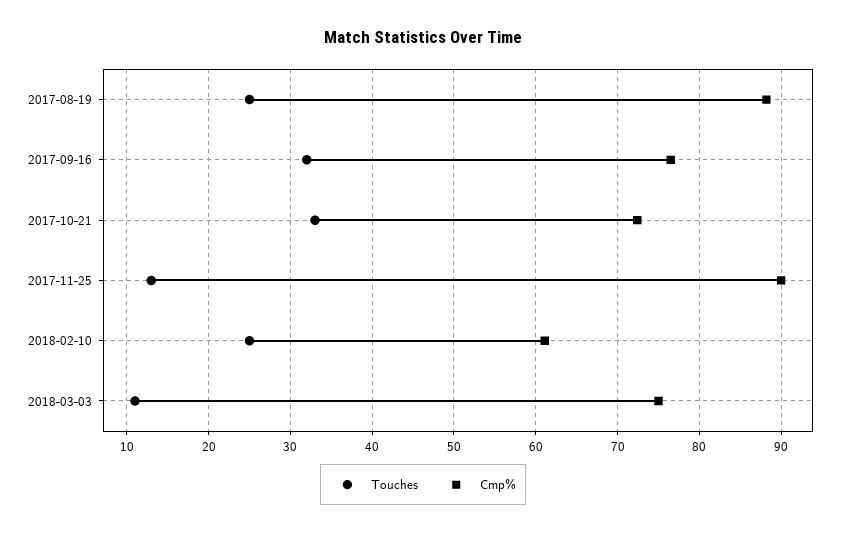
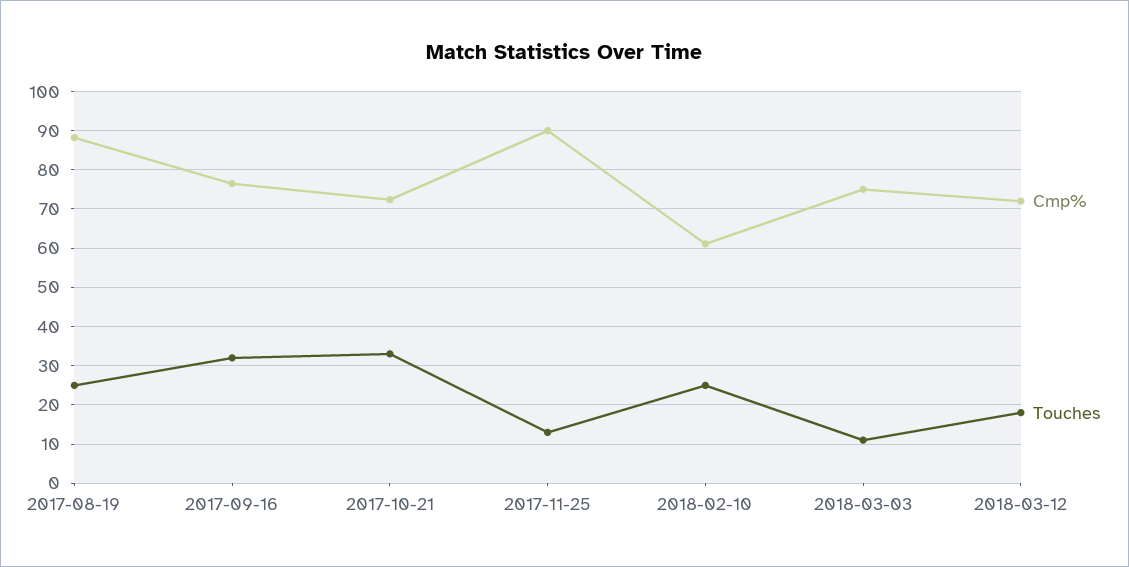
Cmp%, 2018-03-12: none -> 72
Touches, 2018-03-12: none -> 18

